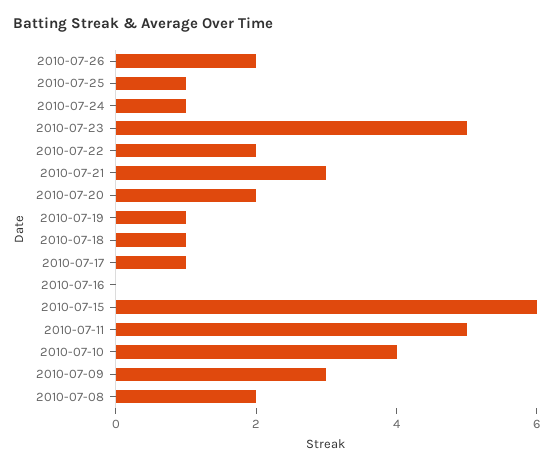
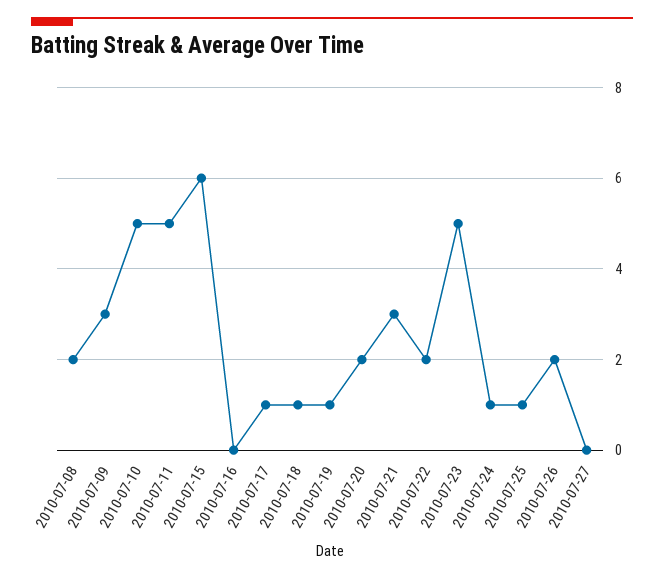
2010-07-10: 4 -> 5
2010-07-27: none -> 0

